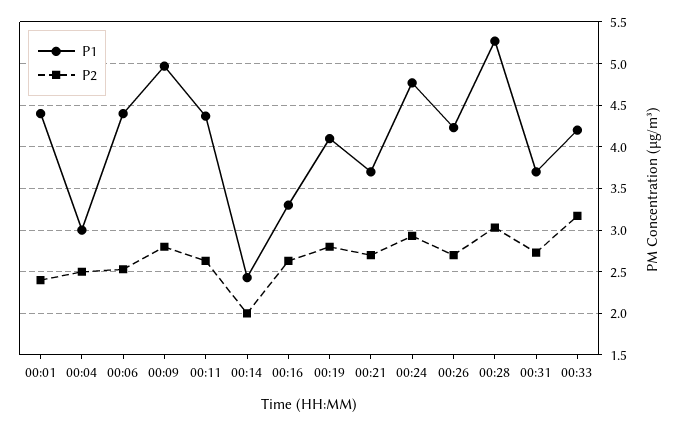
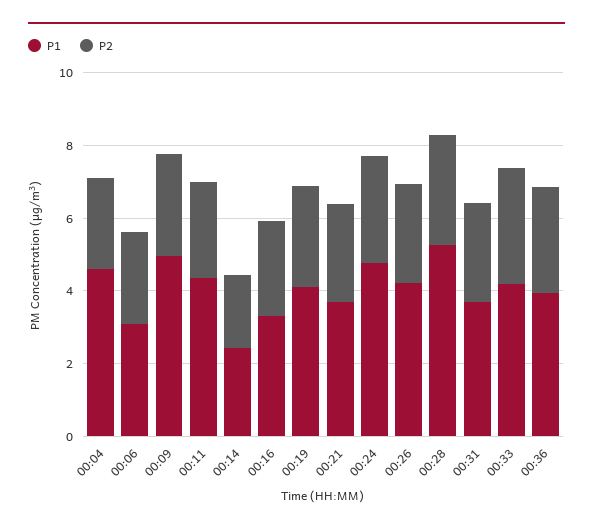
P1, 00:01: 4.4 -> none
P2, 00:01: 2.4 -> none
P1, 00:04: 3 -> 4.5
P1, 00:06: 4.4 -> 3
P1, 00:36: none -> 4
P2, 00:36: none -> 3

